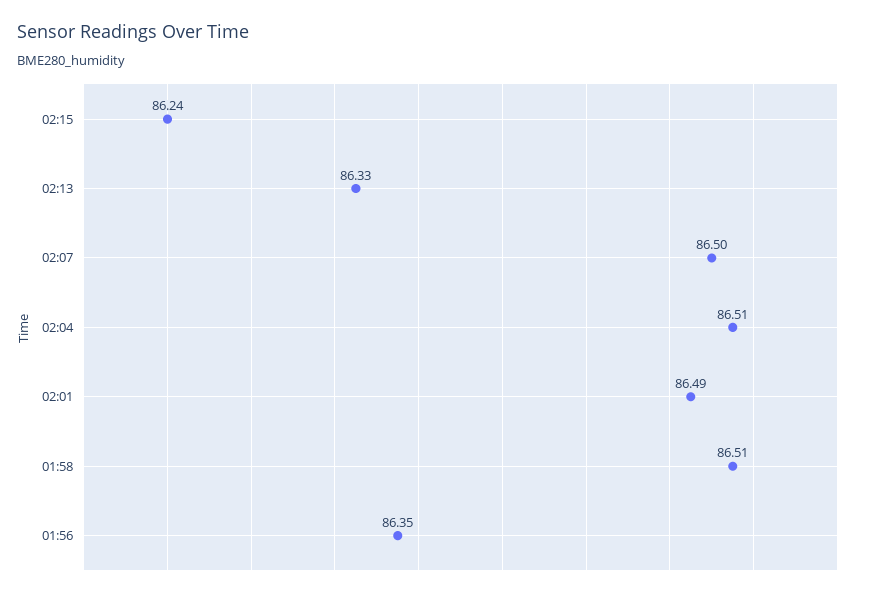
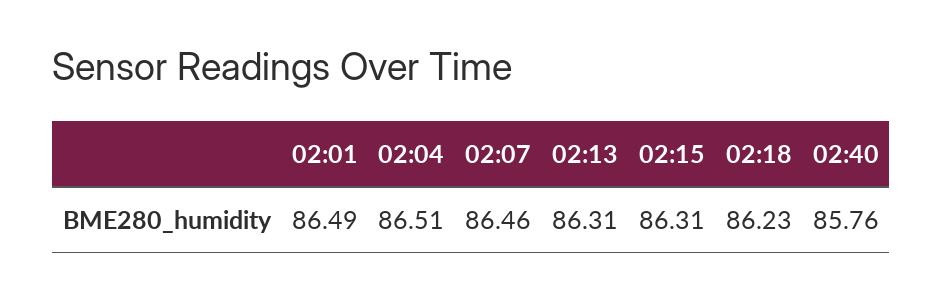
02:15: 86.24 -> 86.31
02:13: 86.33 -> 86.31
02:07: 86.5 -> 86.46
01:58: 86.51 -> none
01:56: 86.35 -> none
02:18: none -> 86.23
02:40: none -> 85.76

